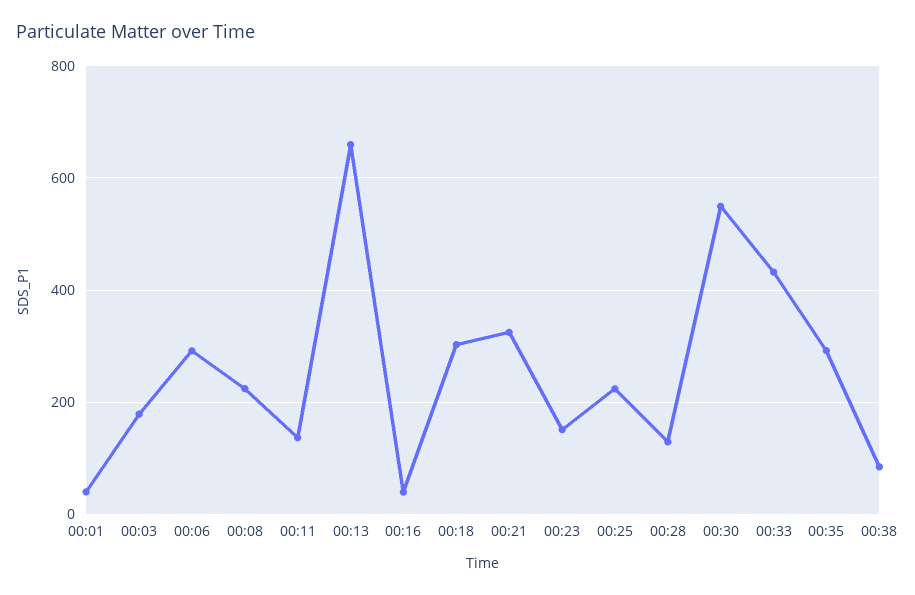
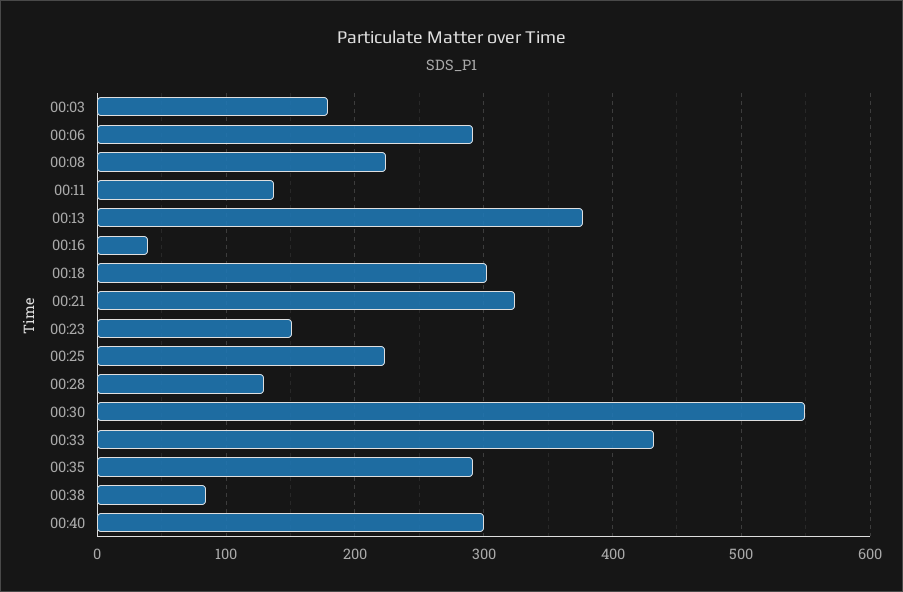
00:01: 40 -> none
00:13: 660 -> 380
00:40: none -> 300

